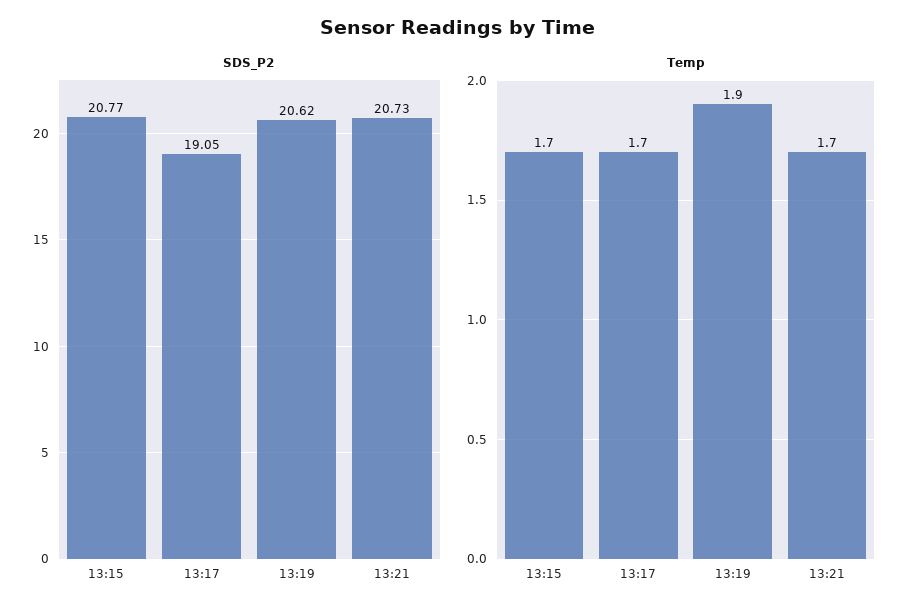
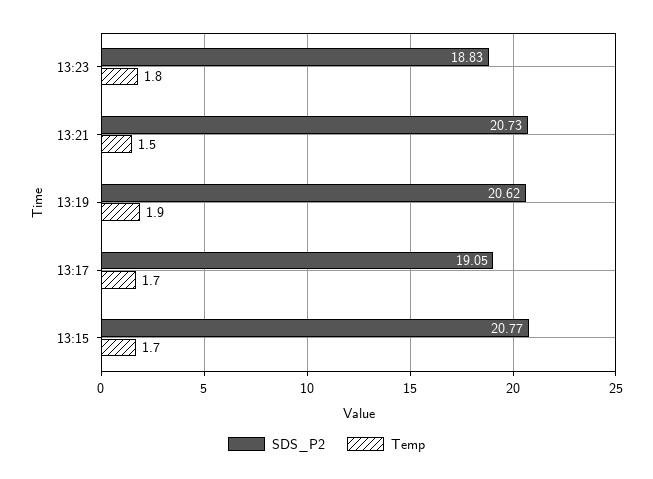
Temp, 13:21: 1.7 -> 1.5
SDS_P2, 13:23: none -> 18.83
Temp, 13:23: none -> 1.8

